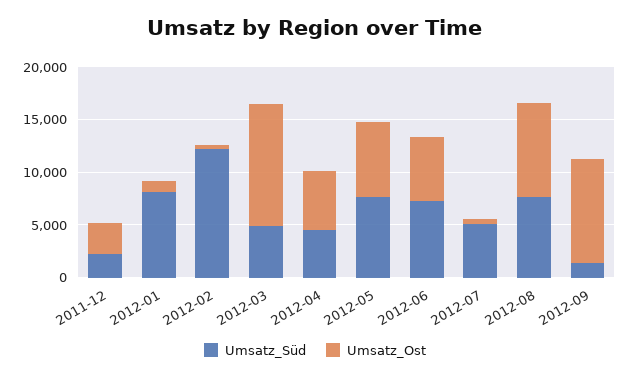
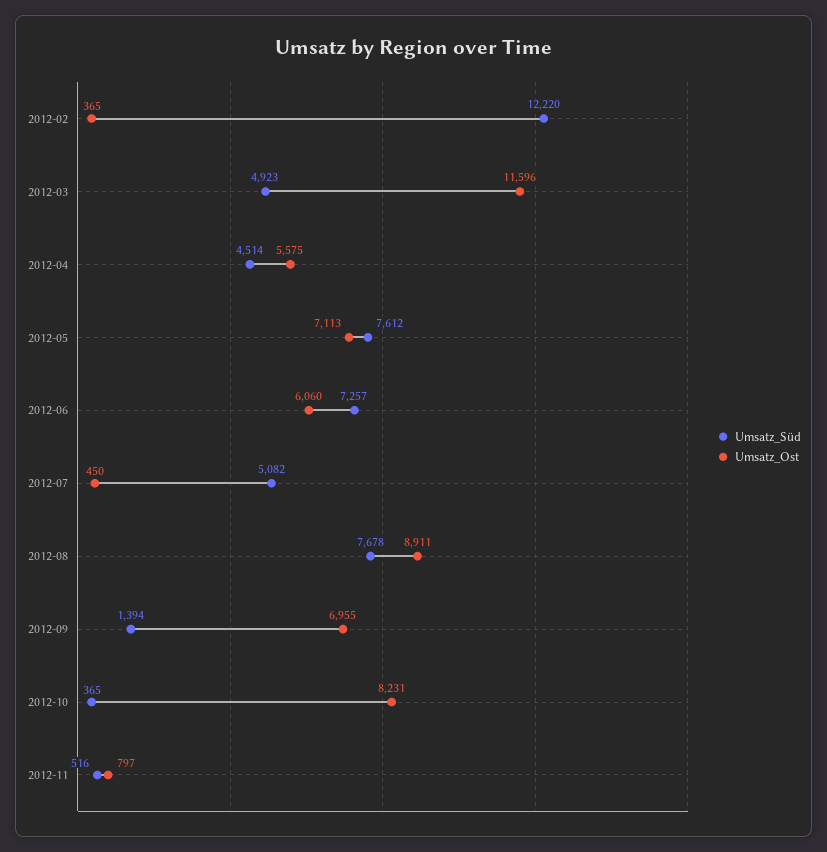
Umsatz_Süd, 2011-12: 2000 -> none
Umsatz_Ost, 2011-12: 3000 -> none
Umsatz_Süd, 2012-01: 8000 -> none
Umsatz_Ost, 2012-01: 1000 -> none
Umsatz_Ost, 2012-09: 10000 -> 6955
Umsatz_Süd, 2012-10: none -> 365
Umsatz_Ost, 2012-10: none -> 8231
Umsatz_Süd, 2012-11: none -> 516
Umsatz_Ost, 2012-11: none -> 797

